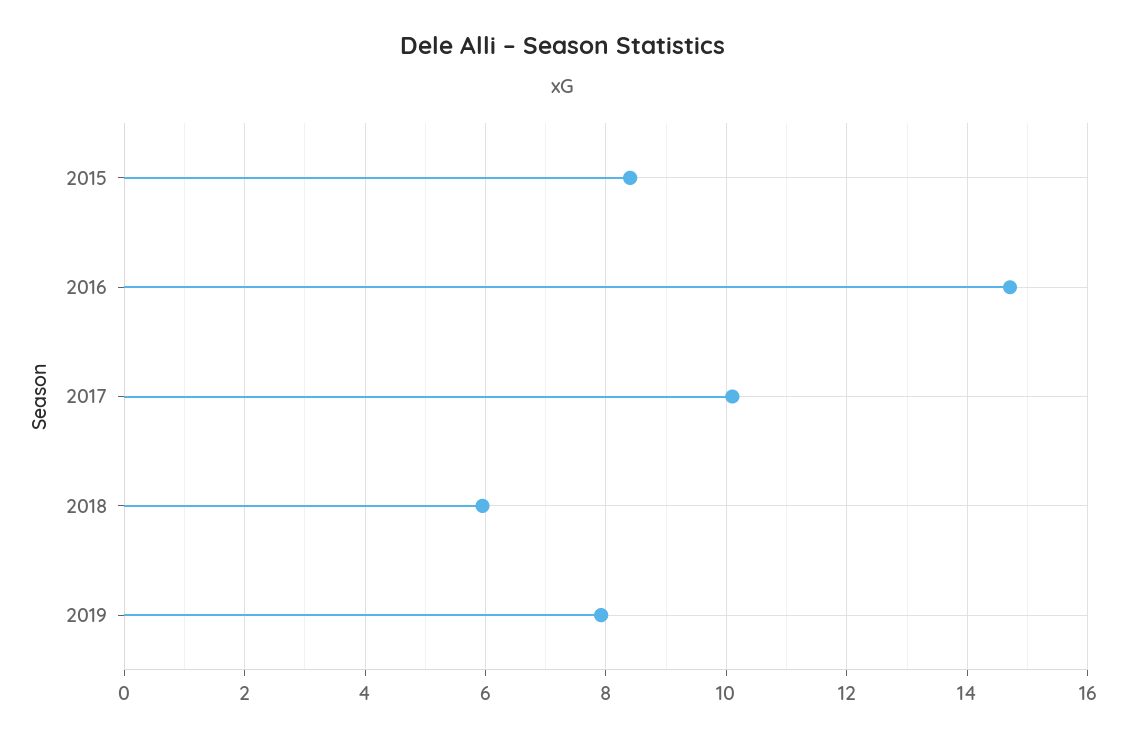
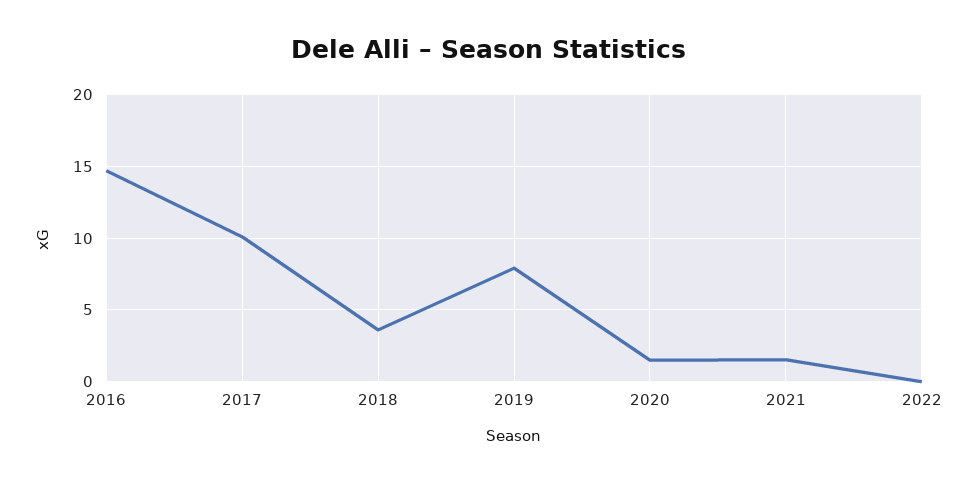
2015: 8.4 -> none
2018: 6 -> 3.5
2020: none -> 1.5
2021: none -> 1.5
2022: none -> 0

